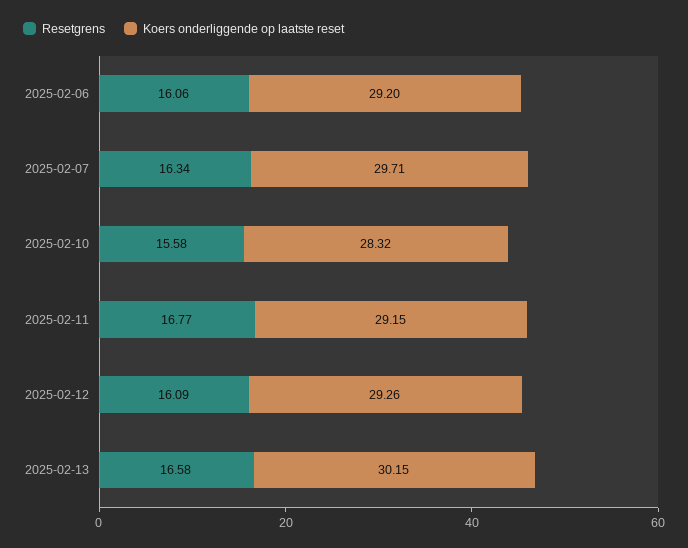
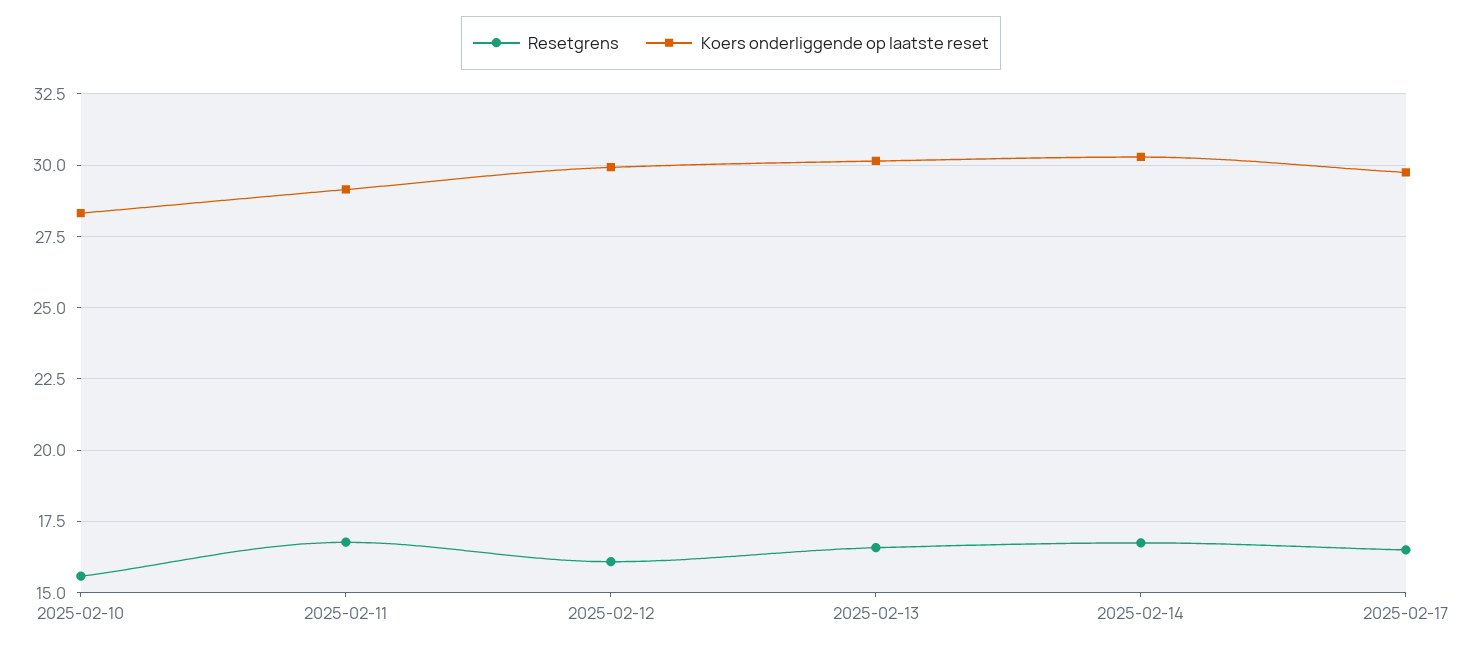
Resetgrens, 2025-02-06: 16.06 -> none
Koers onderliggende op laatste reset, 2025-02-06: 29.2 -> none
Resetgrens, 2025-02-07: 16.34 -> none
Koers onderliggende op laatste reset, 2025-02-07: 29.71 -> none
Koers onderliggende op laatste reset, 2025-02-12: 29.26 -> 30
Resetgrens, 2025-02-14: none -> 16.75
Koers onderliggende op laatste reset, 2025-02-14: none -> 30.25
Resetgrens, 2025-02-17: none -> 16.5
Koers onderliggende op laatste reset, 2025-02-17: none -> 29.75

